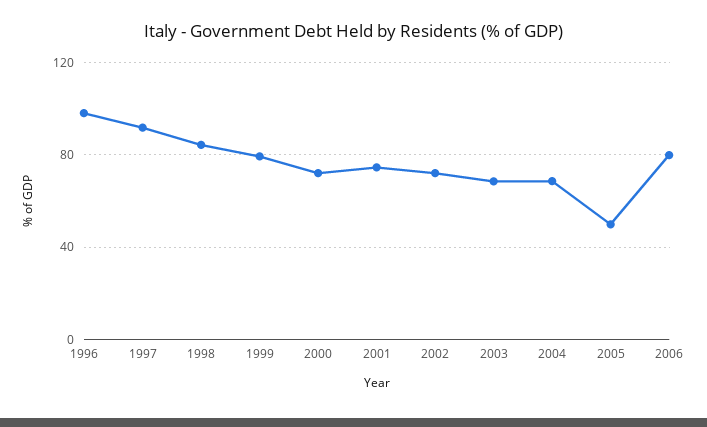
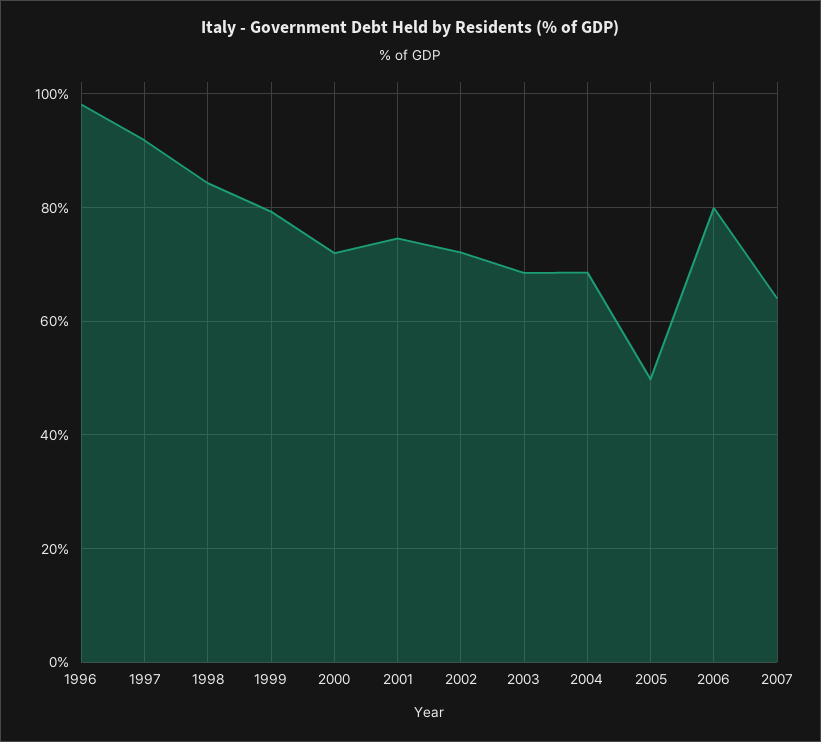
2007: none -> 64

